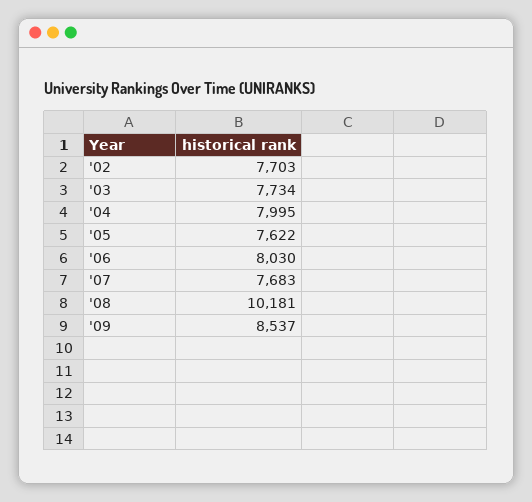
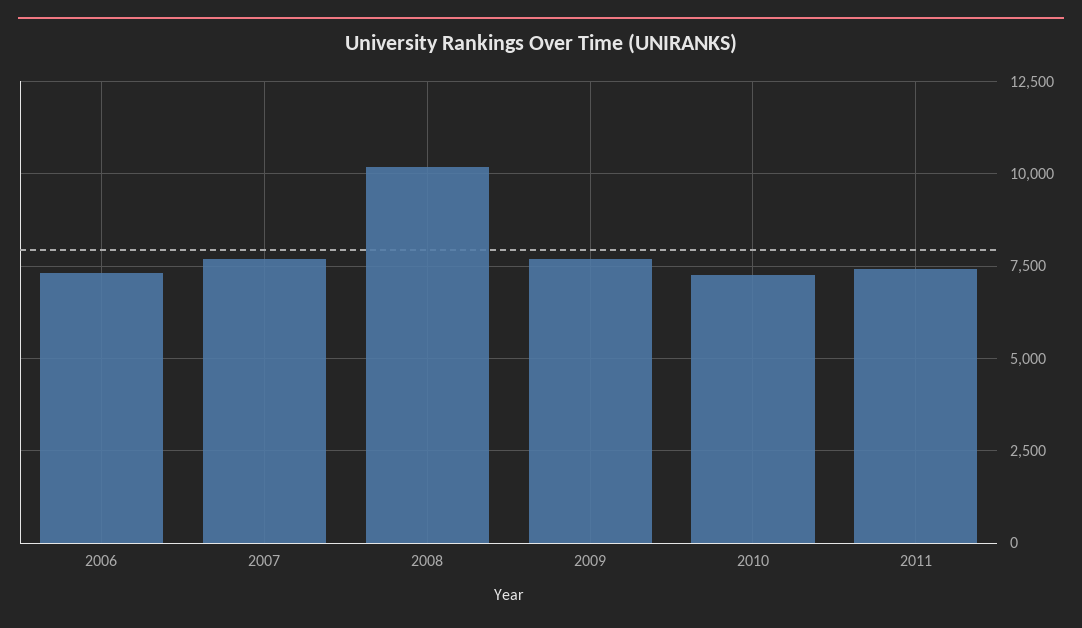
'02: 7703 -> none
'03: 7734 -> none
'04: 7995 -> none
'05: 7622 -> none
'06: 8030 -> 7250
'09: 8537 -> 7750
2010: none -> 7250
2011: none -> 7500

